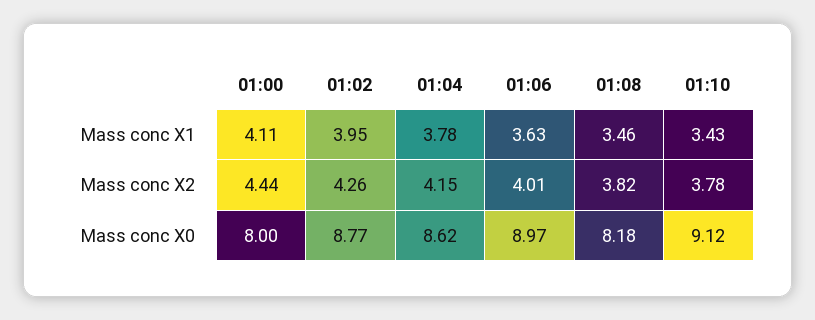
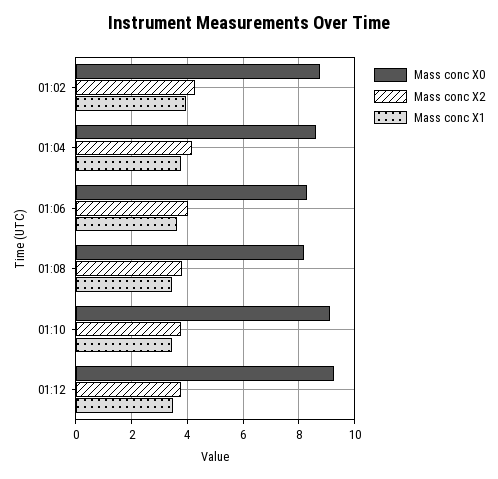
Mass conc X1, 01:00: 4.11 -> none
Mass conc X2, 01:00: 4.44 -> none
Mass conc X0, 01:00: 8 -> none
Mass conc X0, 01:06: 8.97 -> 8.25
Mass conc X0, 01:12: none -> 9.25
Mass conc X2, 01:12: none -> 3.75
Mass conc X1, 01:12: none -> 3.5

